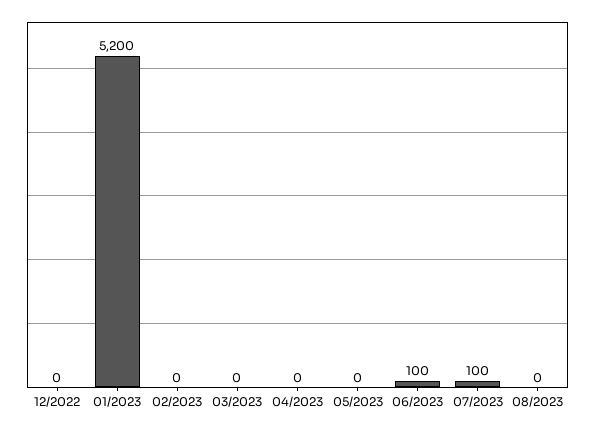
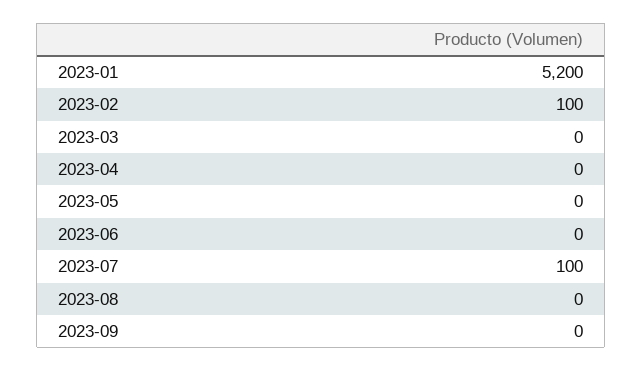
12/2022: 0 -> none
02/2023: 0 -> 100
06/2023: 100 -> 0
2023-09: none -> 0

